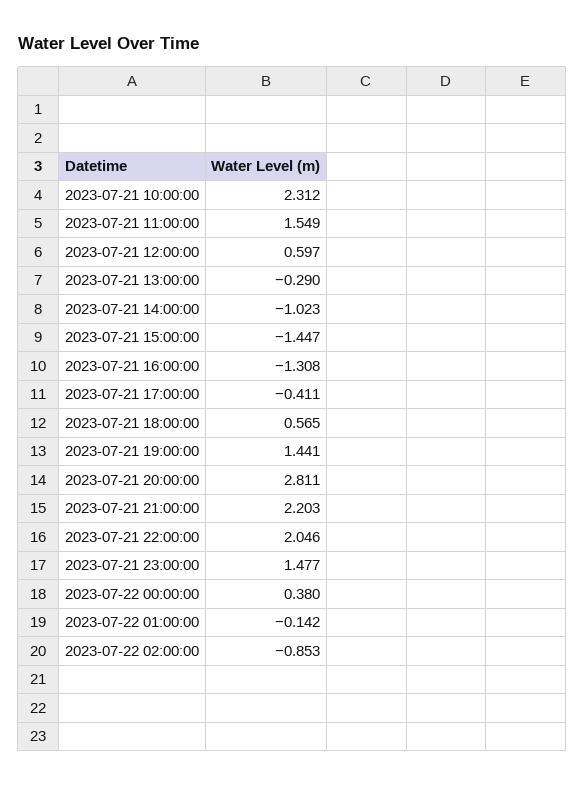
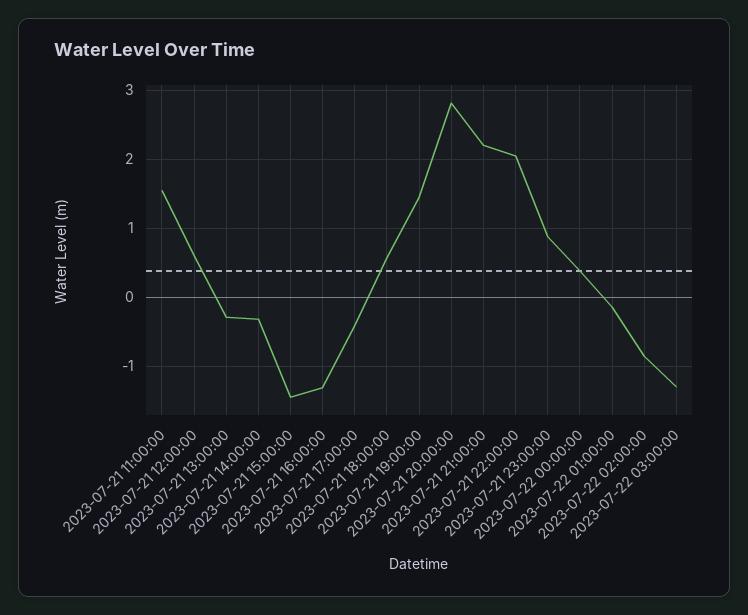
2023-07-21 10:00:00: 2.312 -> none
2023-07-21 14:00:00: -1.023 -> -0.3
2023-07-21 23:00:00: 1.477 -> 0.9
2023-07-22 03:00:00: none -> -1.3

